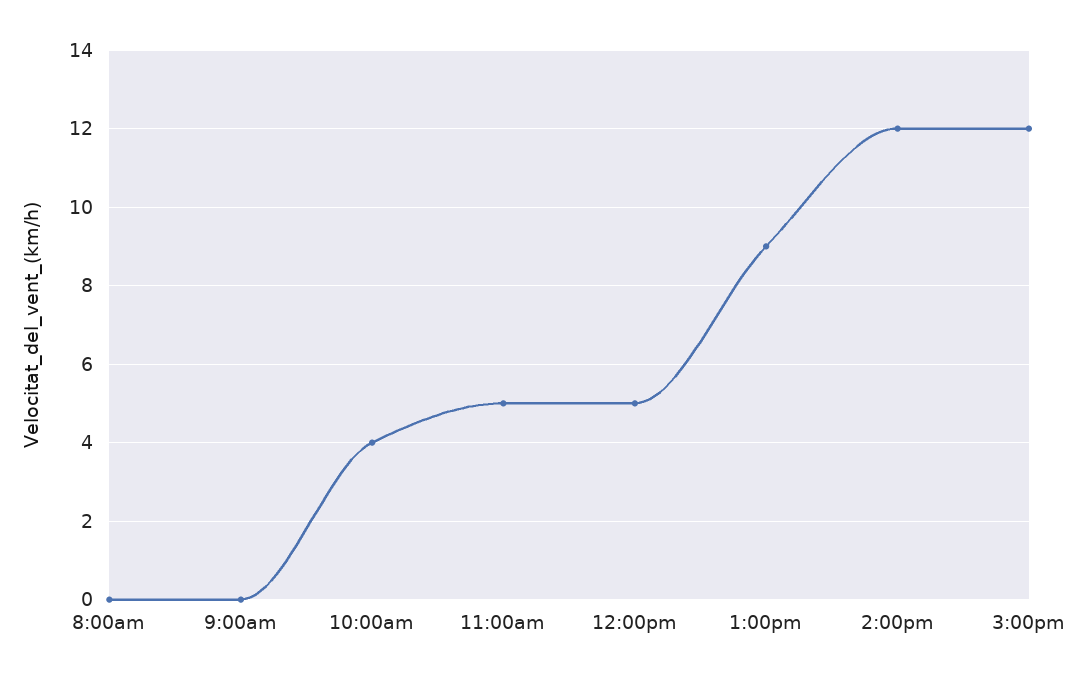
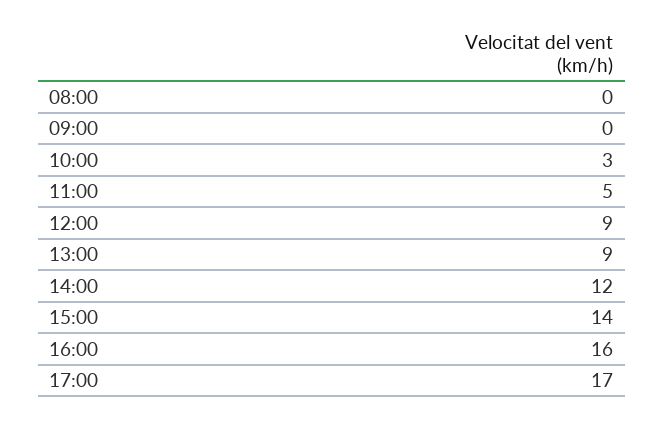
10:00am: 4 -> 3
12:00pm: 5 -> 9
3:00pm: 12 -> 14
16:00: none -> 16
17:00: none -> 17

